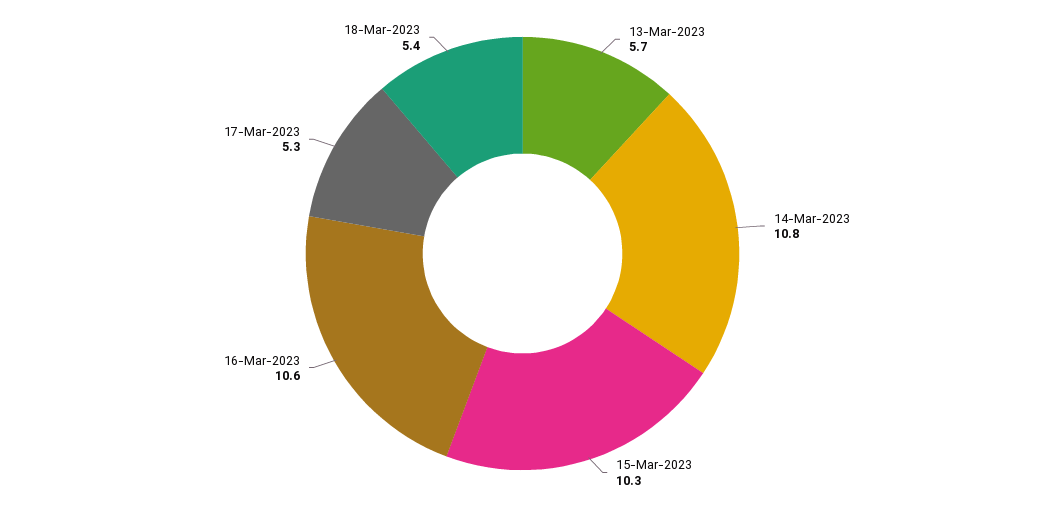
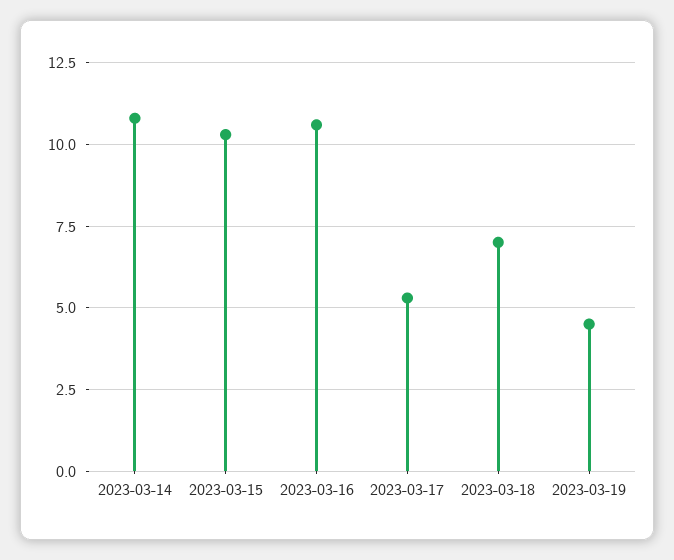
13-Mar-2023: 5.7 -> none
18-Mar-2023: 5.4 -> 7
2023-03-19: none -> 4.5

